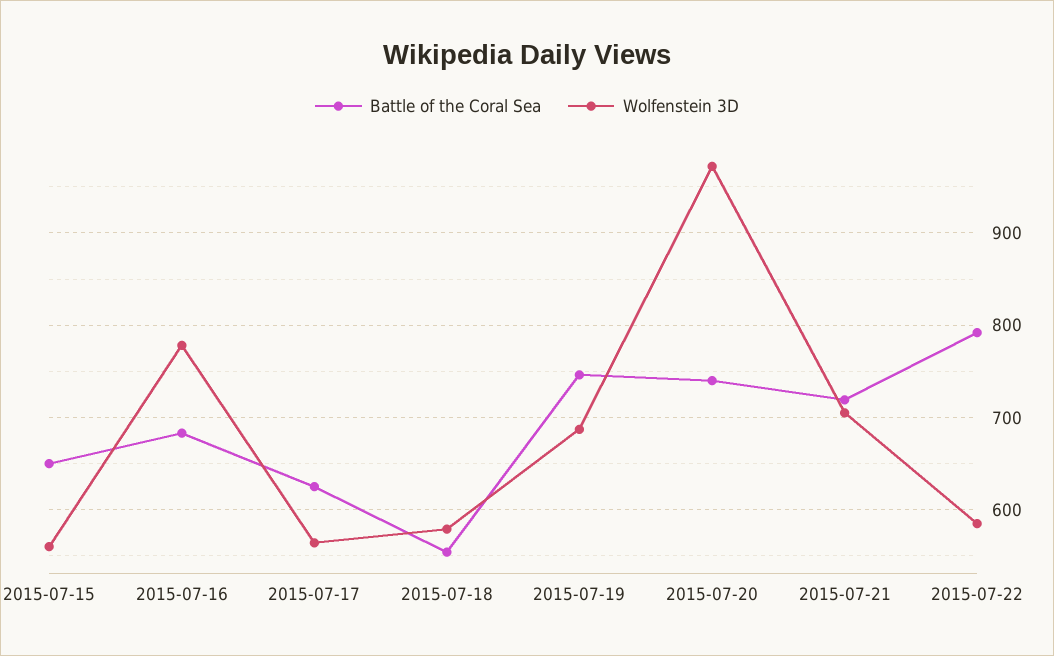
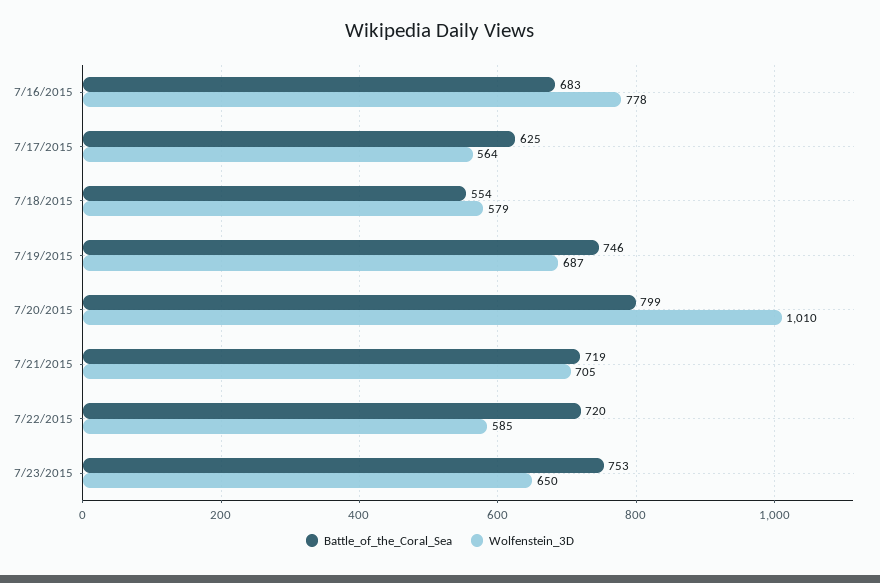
Battle of the Coral Sea, 2015-07-15: 650 -> none
Wolfenstein 3D, 2015-07-15: 560 -> none
Battle of the Coral Sea, 2015-07-20: 740 -> 799
Wolfenstein 3D, 2015-07-20: 970 -> 1010
Battle of the Coral Sea, 2015-07-22: 790 -> 720
Battle of the Coral Sea, 7/23/2015: none -> 753
Wolfenstein 3D, 7/23/2015: none -> 650

